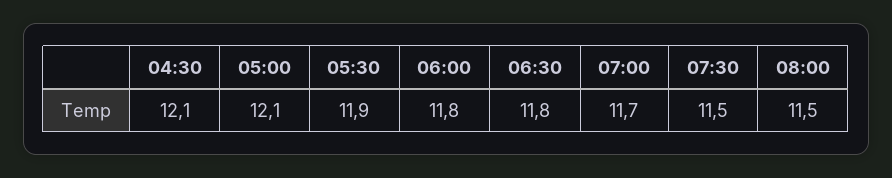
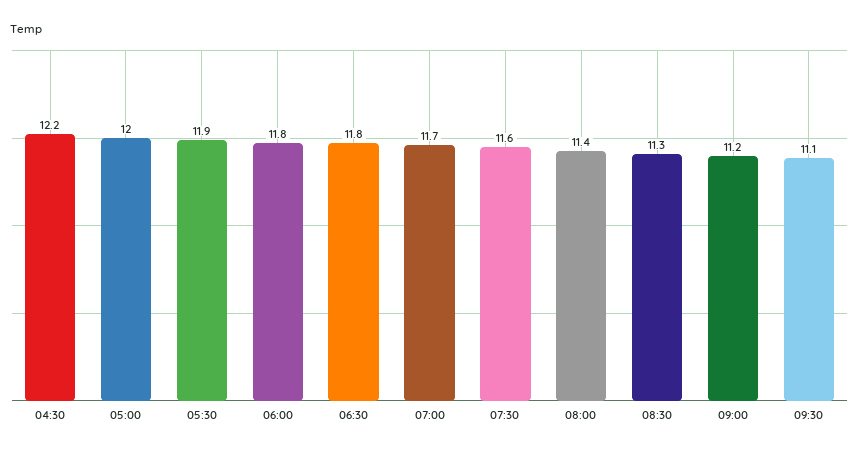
04:30: 12.1 -> 12.2
05:00: 12.1 -> 12
07:30: 11.5 -> 11.6
08:00: 11.5 -> 11.4
08:30: none -> 11.3
09:00: none -> 11.2
09:30: none -> 11.1

